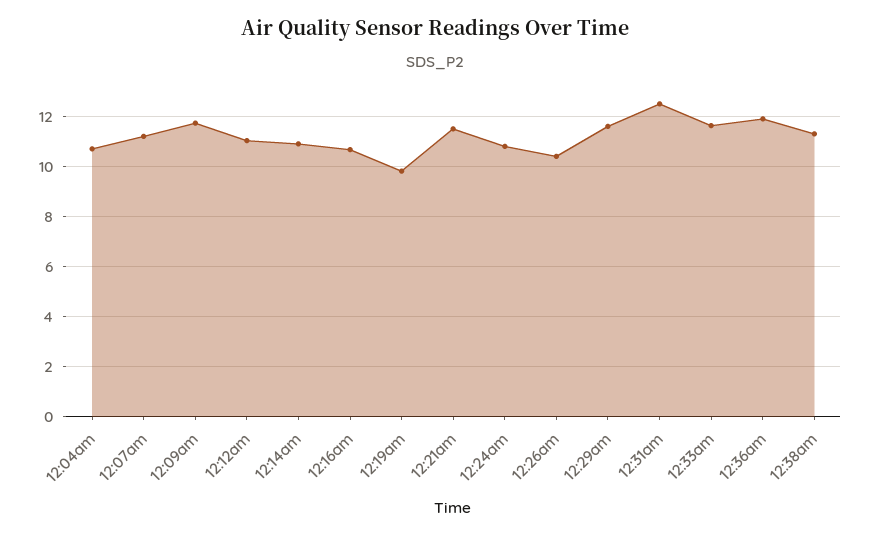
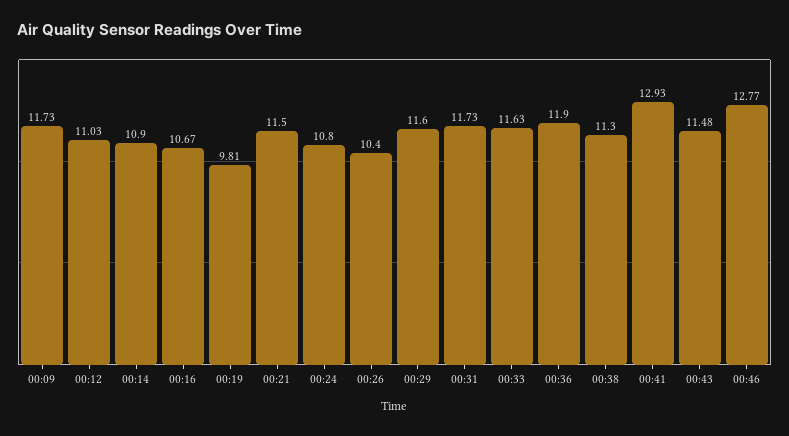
12:04am: 10.75 -> none
12:07am: 11.25 -> none
12:31am: 12.5 -> 11.73
00:41: none -> 12.93
00:43: none -> 11.48
00:46: none -> 12.77

